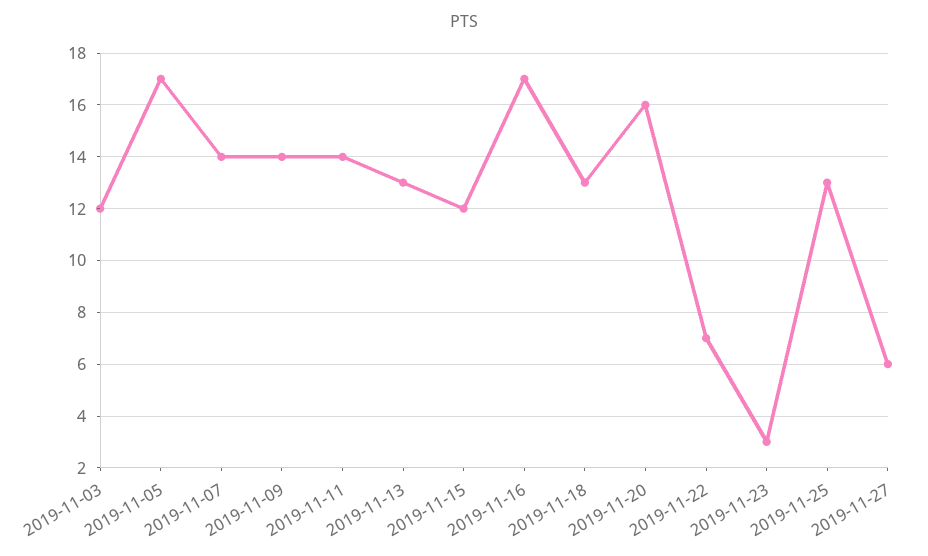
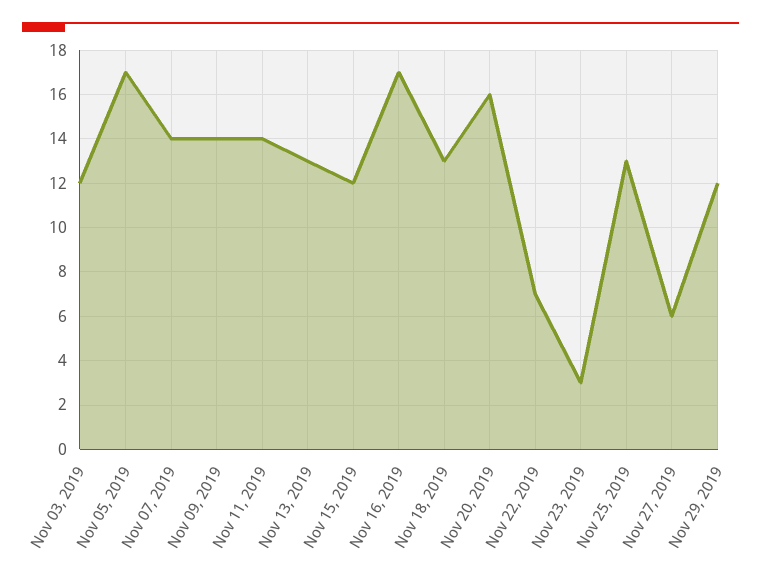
Nov 29, 2019: none -> 12

